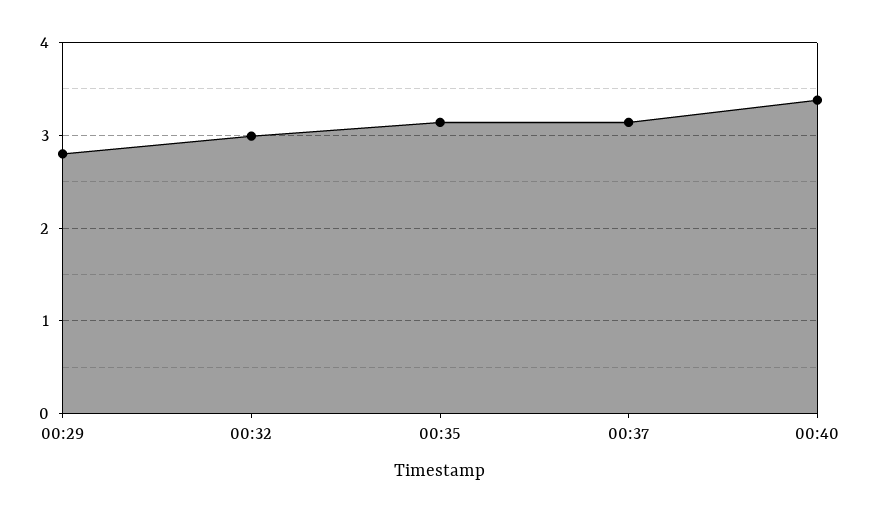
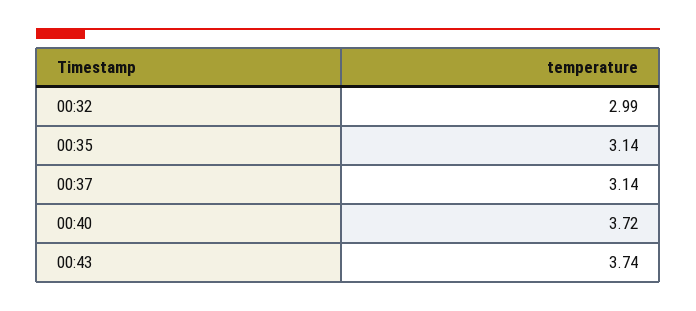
00:29: 2.8 -> none
00:40: 3.4 -> 3.72
00:43: none -> 3.74

